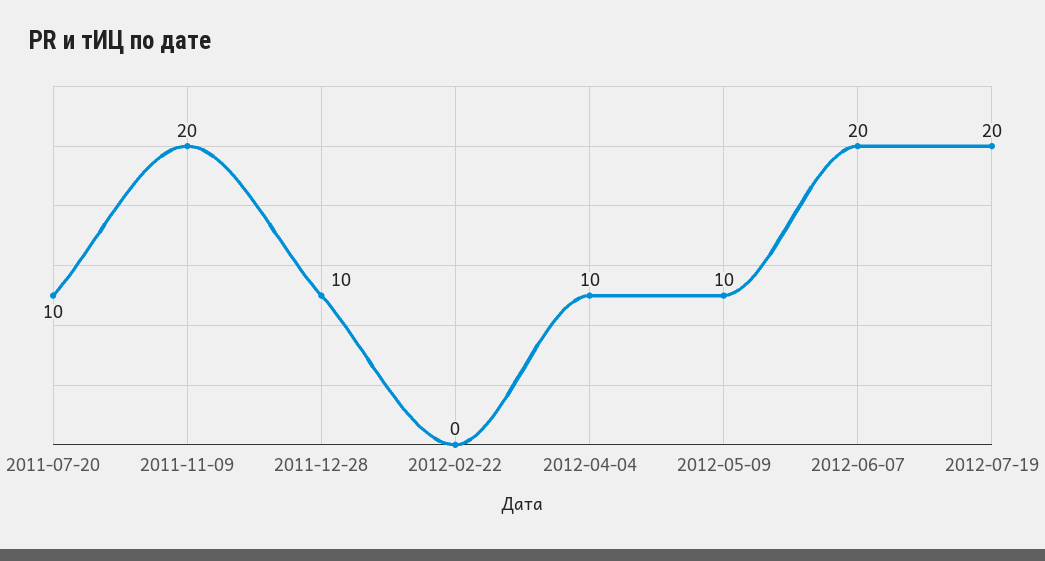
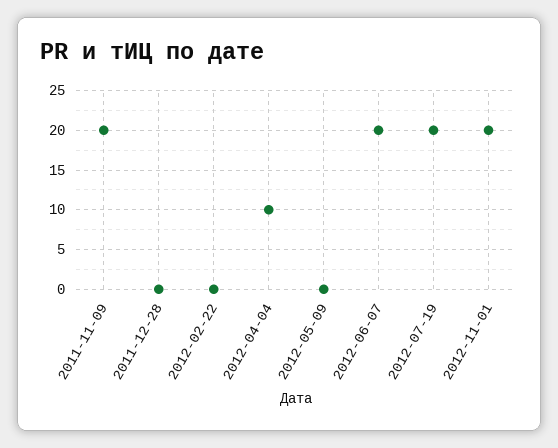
2011-07-20: 10 -> none
2011-12-28: 10 -> 0
2012-05-09: 10 -> 0
2012-11-01: none -> 20

